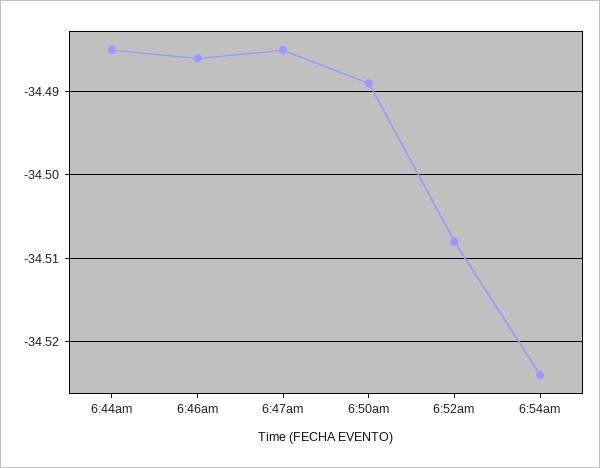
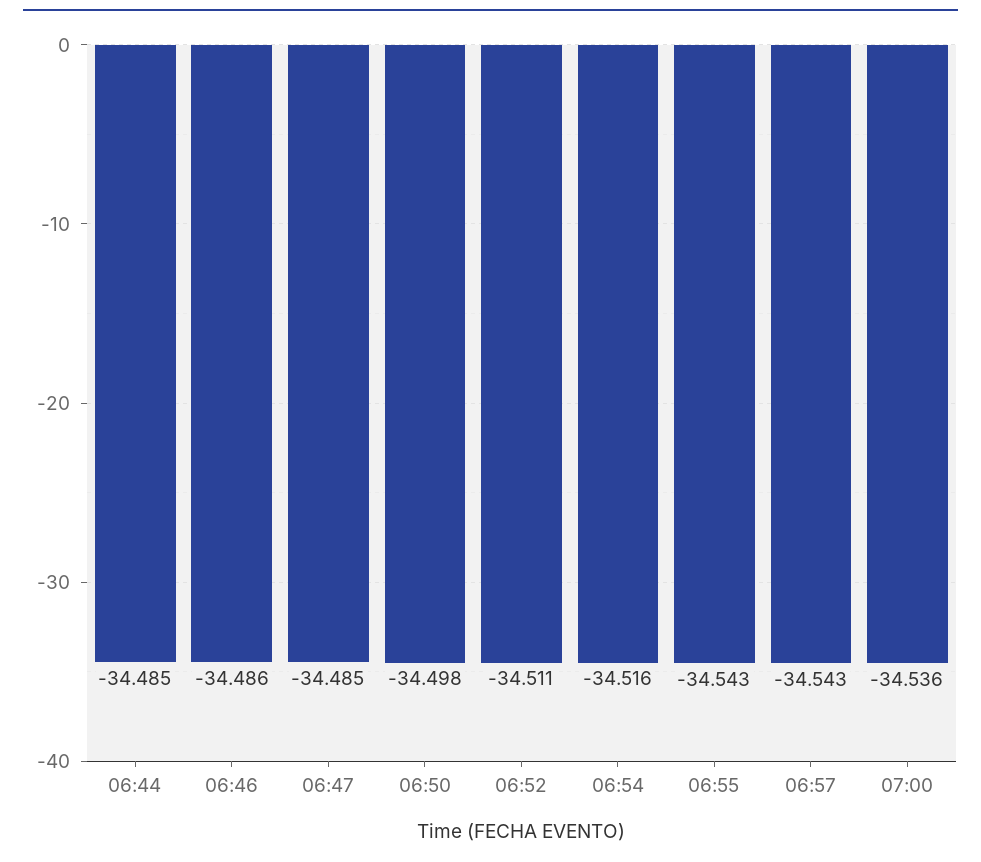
6:50am: -34.489 -> -34.498
6:52am: -34.508 -> -34.511
6:54am: -34.524 -> -34.516
06:55: none -> -34.543
06:57: none -> -34.543
07:00: none -> -34.536

